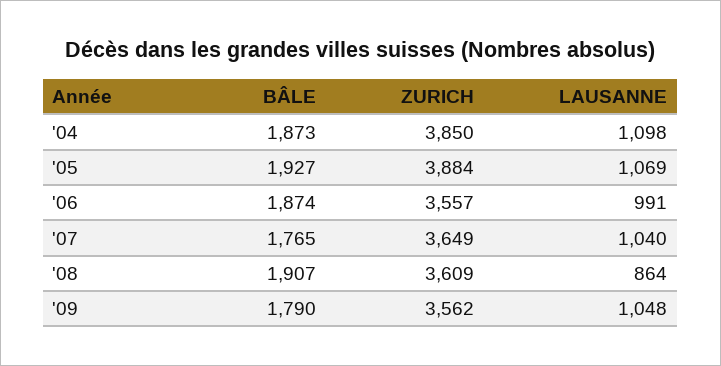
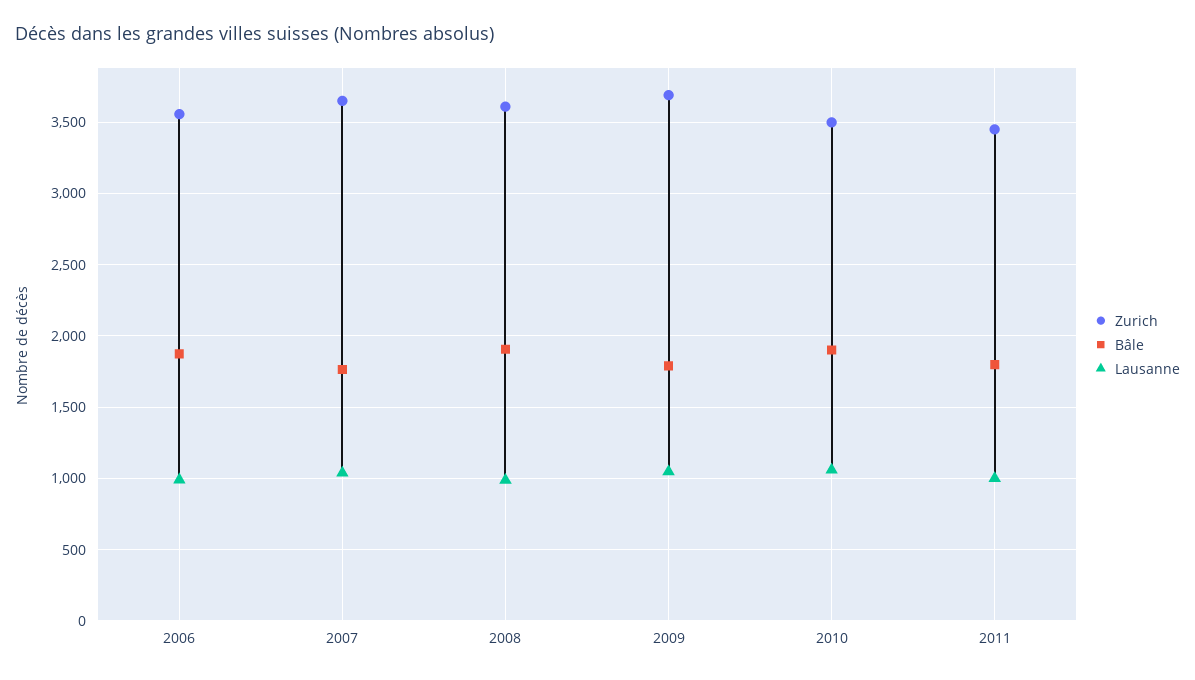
BÂLE, '04: 1873 -> none
ZURICH, '04: 3850 -> none
LAUSANNE, '04: 1098 -> none
BÂLE, '05: 1927 -> none
ZURICH, '05: 3884 -> none
LAUSANNE, '05: 1069 -> none
LAUSANNE, '08: 864 -> 1000
ZURICH, '09: 3562 -> 3700
ZURICH, 2010: none -> 3500
BÂLE, 2010: none -> 1900
LAUSANNE, 2010: none -> 1050
ZURICH, 2011: none -> 3450
BÂLE, 2011: none -> 1800
LAUSANNE, 2011: none -> 1000

